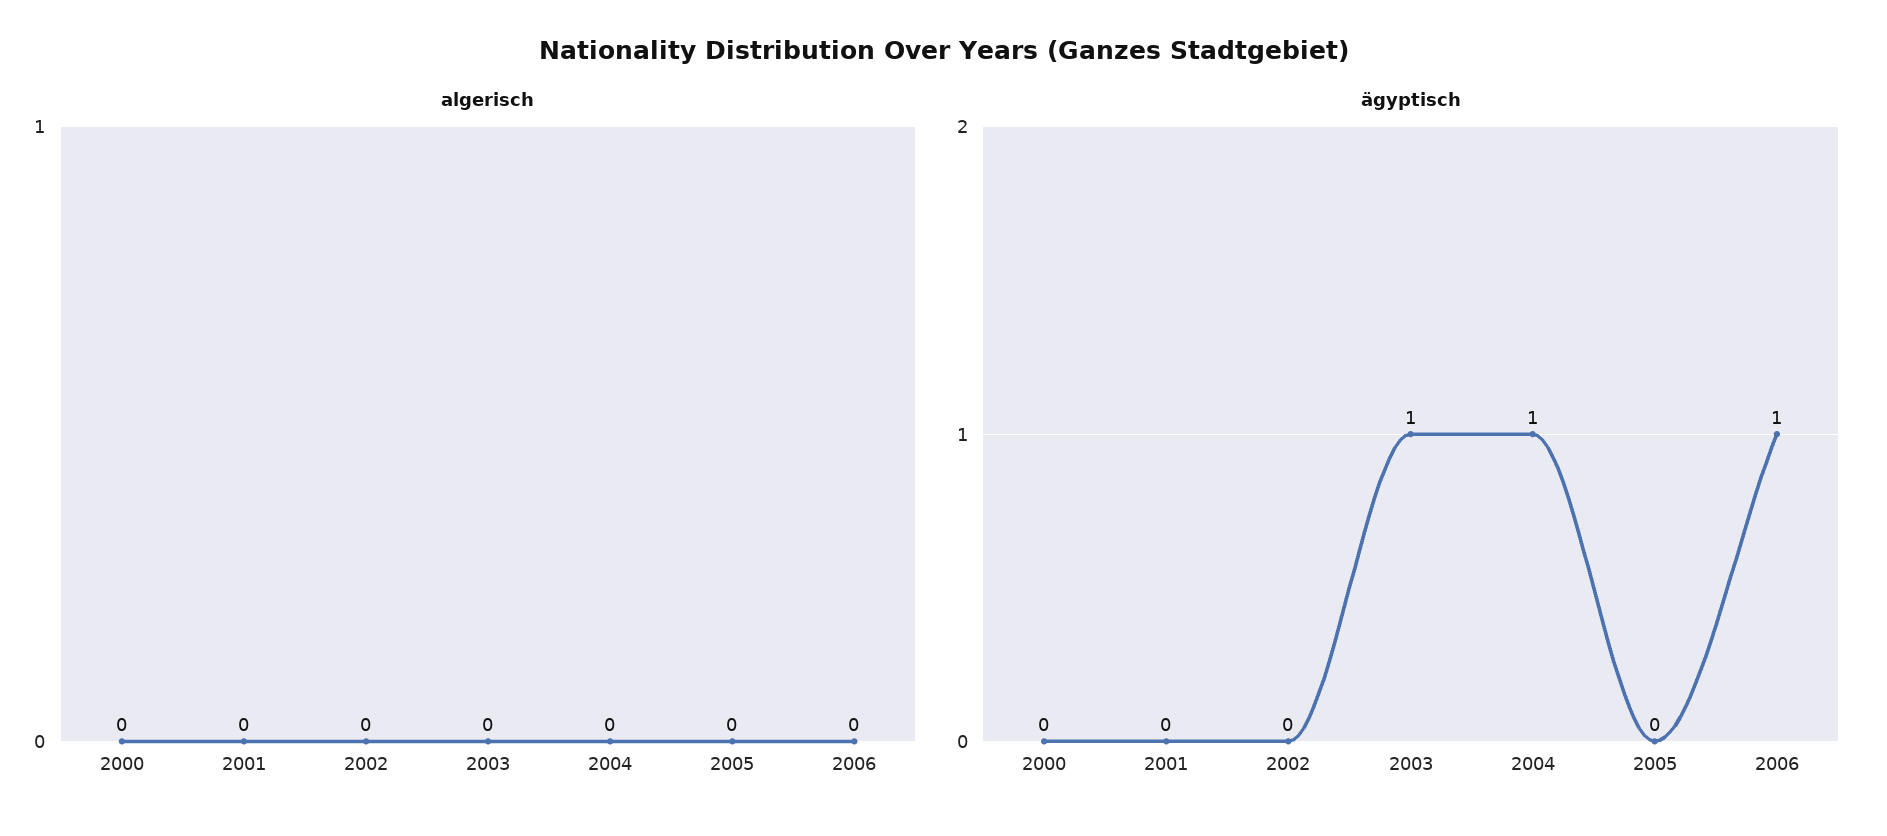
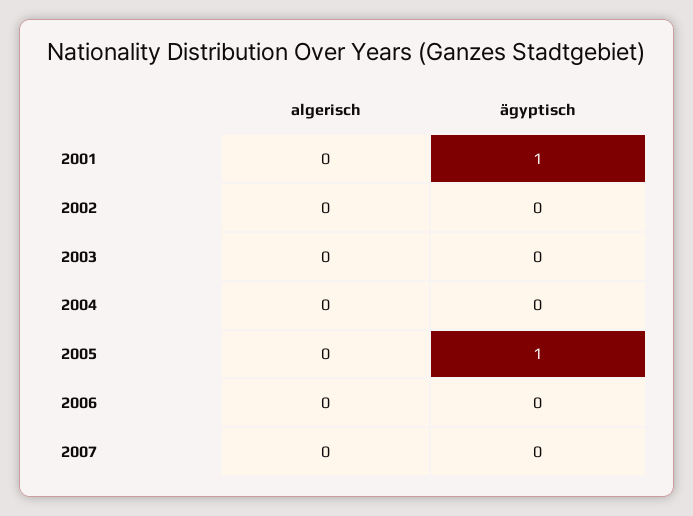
algerisch, 2000: 0 -> none
ägyptisch, 2000: 0 -> none
ägyptisch, 2001: 0 -> 1
ägyptisch, 2003: 1 -> 0
ägyptisch, 2004: 1 -> 0
ägyptisch, 2005: 0 -> 1
ägyptisch, 2006: 1 -> 0
algerisch, 2007: none -> 0
ägyptisch, 2007: none -> 0

